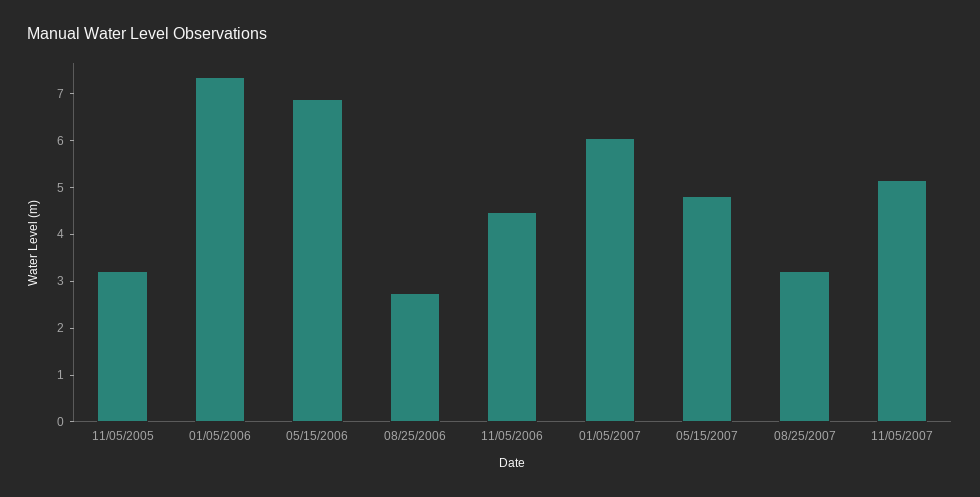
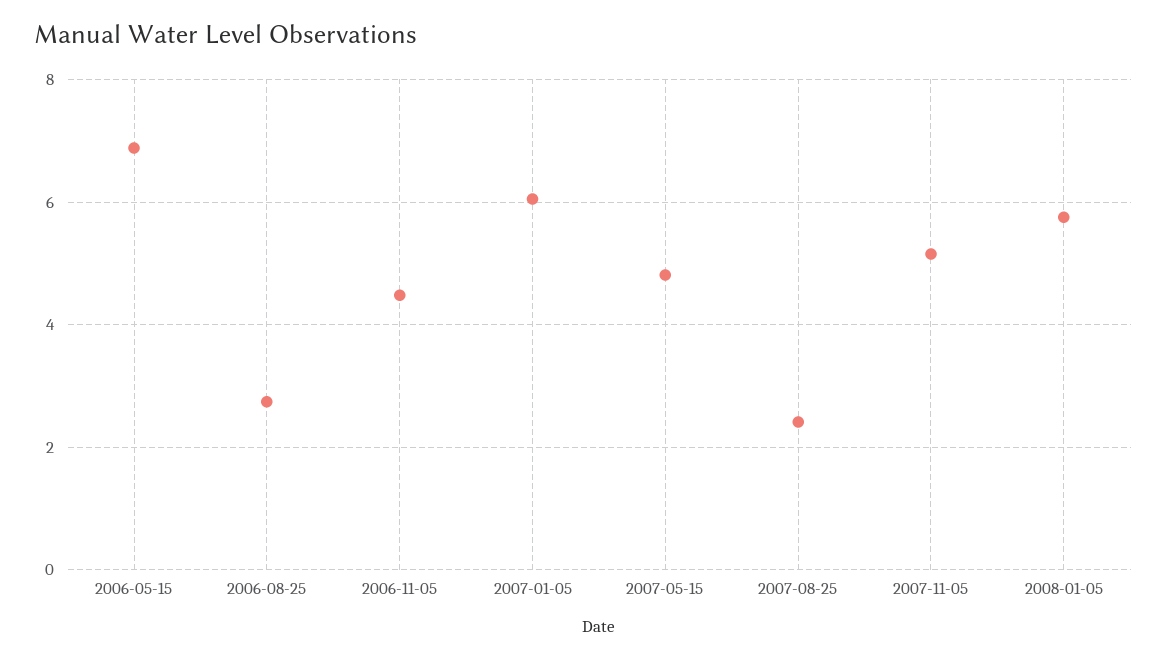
11/05/2005: 3.2 -> none
01/05/2006: 7.4 -> none
08/25/2007: 3.2 -> 2.4
2008-01-05: none -> 5.8

